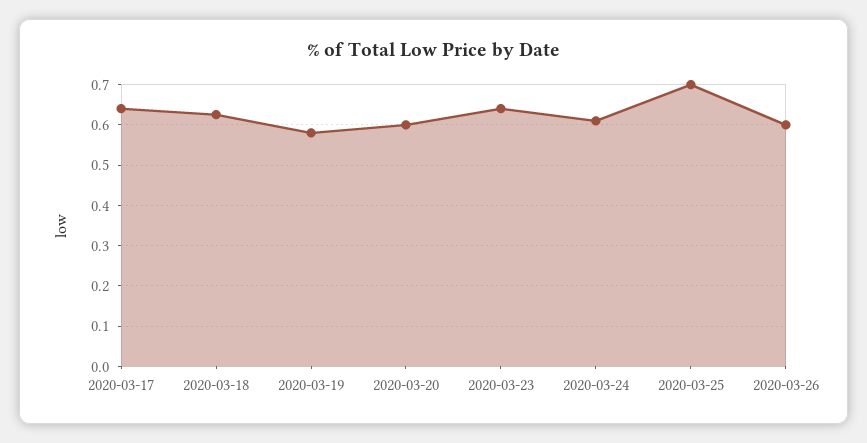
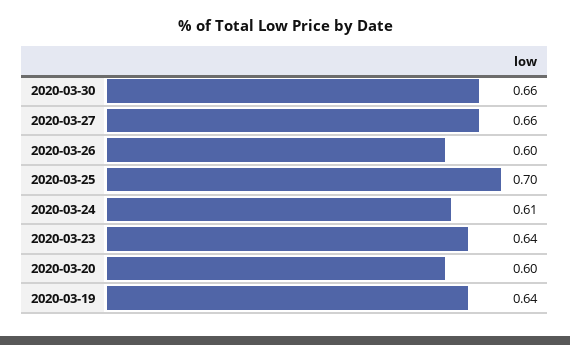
2020-03-17: 0.64 -> none
2020-03-18: 0.62 -> none
2020-03-19: 0.58 -> 0.64
2020-03-30: none -> 0.66
2020-03-27: none -> 0.66

